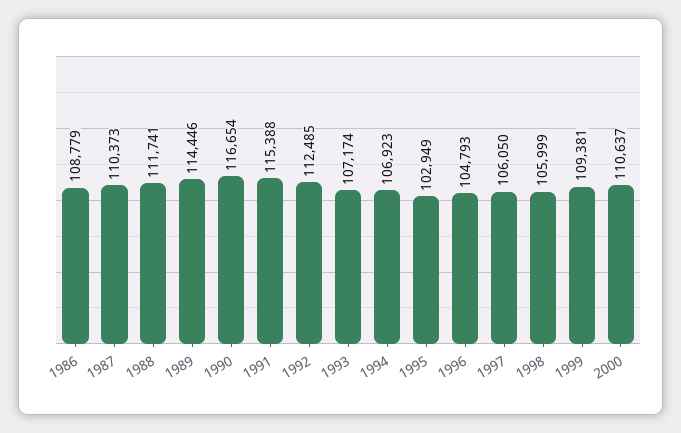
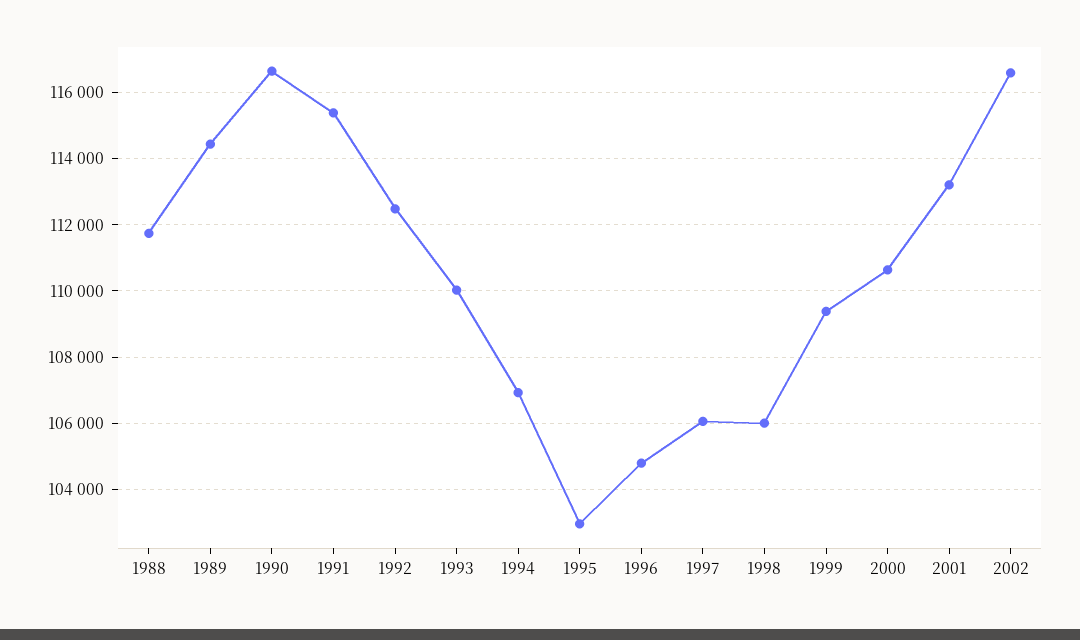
1986: 108779 -> none
1987: 110373 -> none
1993: 107174 -> 110000
2001: none -> 113200
2002: none -> 116600

